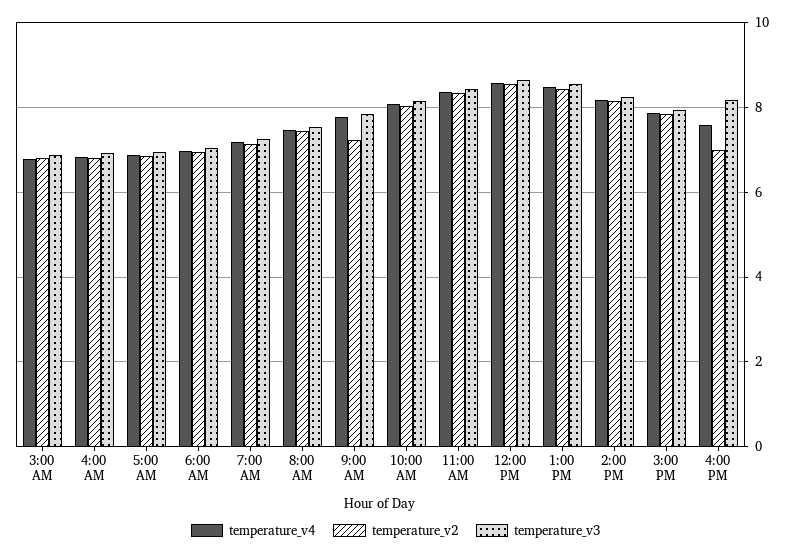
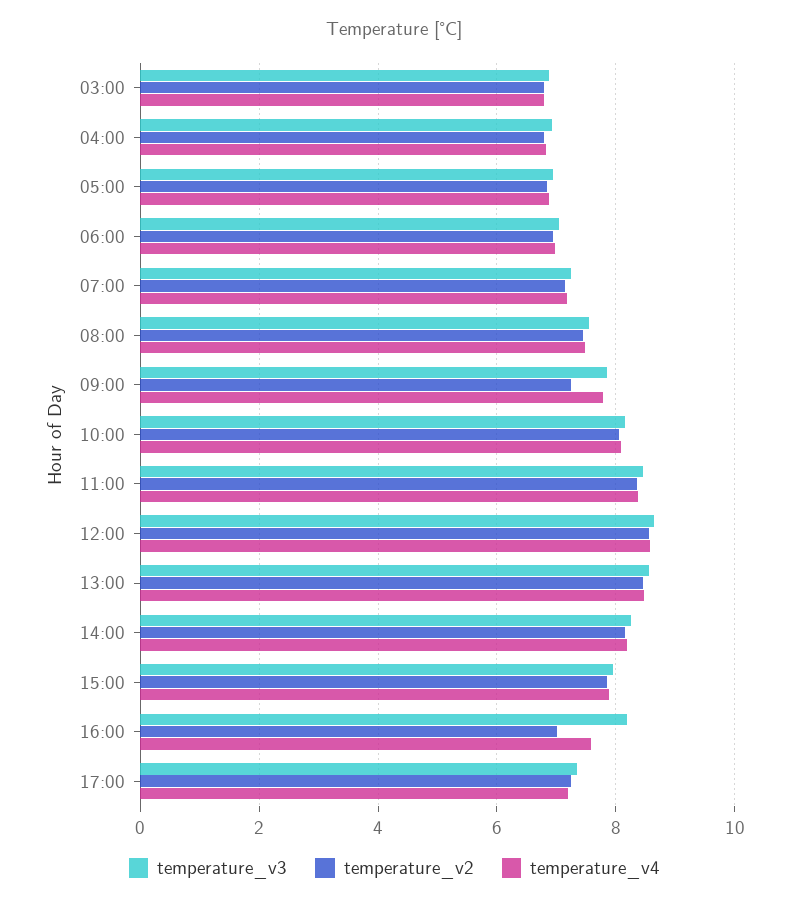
temperature_v3, 17:00: none -> 7.4
temperature_v2, 17:00: none -> 7.2
temperature_v4, 17:00: none -> 7.2

